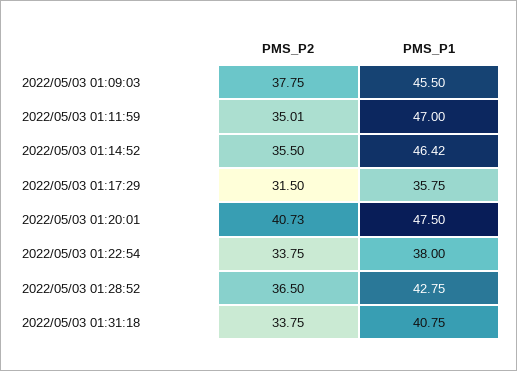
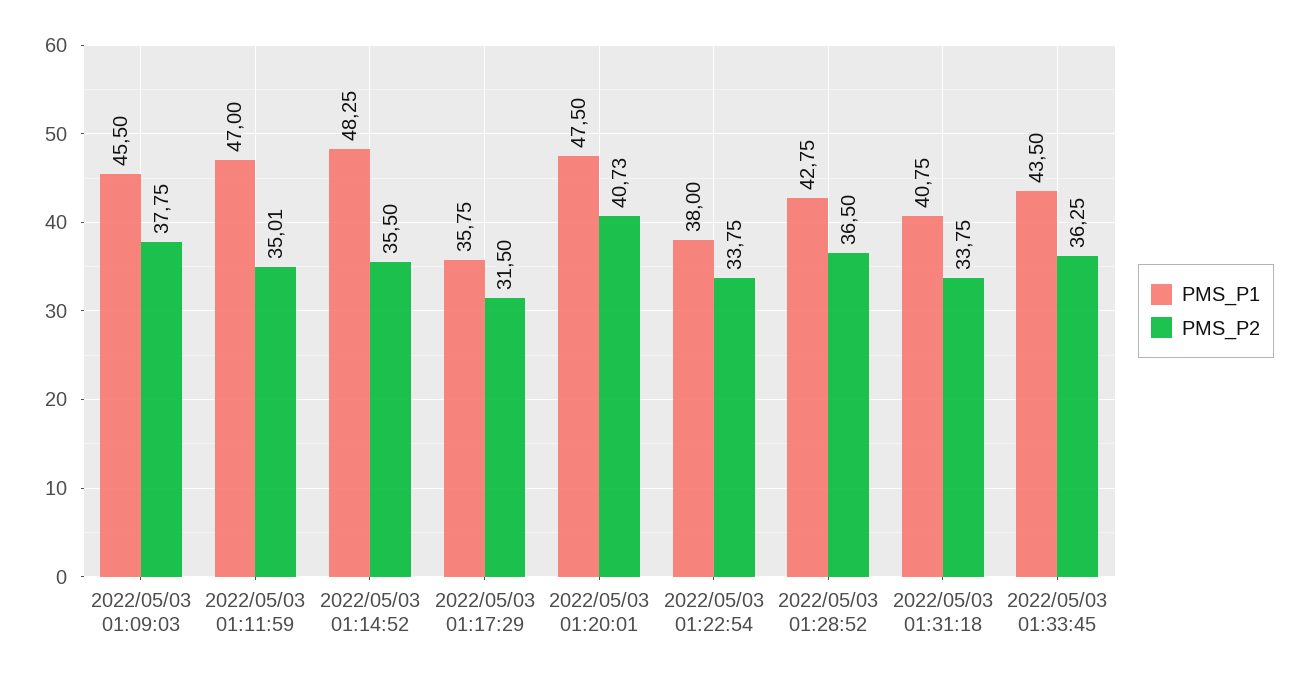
PMS_P1, 2022/05/03 01:14:52: 46.42 -> 48.25
PMS_P1, 2022/05/03 01:33:45: none -> 43.5
PMS_P2, 2022/05/03 01:33:45: none -> 36.25

